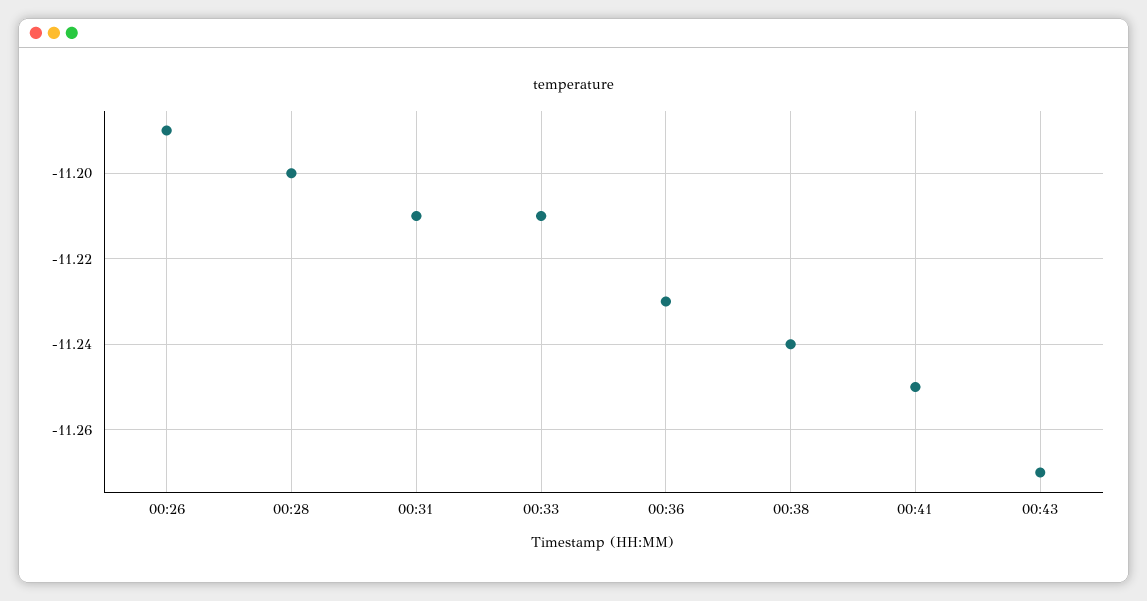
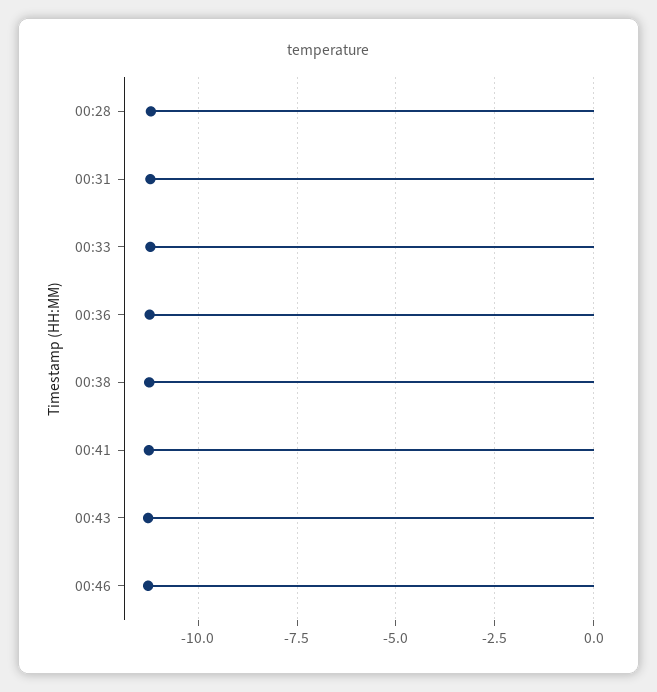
00:26: -11.19 -> none
00:46: none -> -11.25

